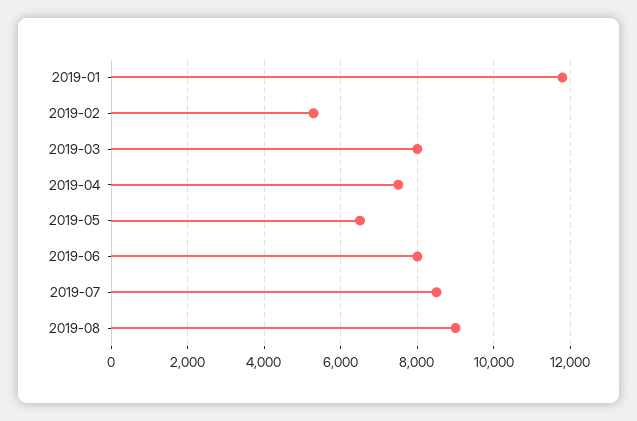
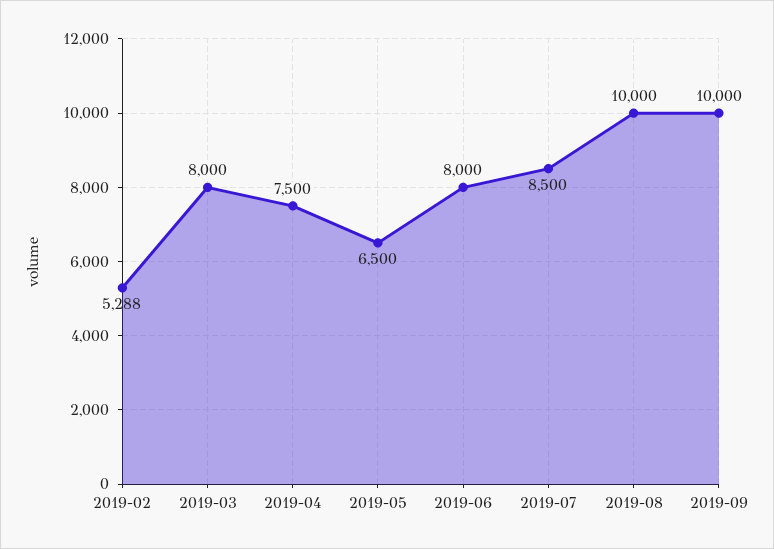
2019-01: 11800 -> none
2019-08: 9000 -> 10000
2019-09: none -> 10000

